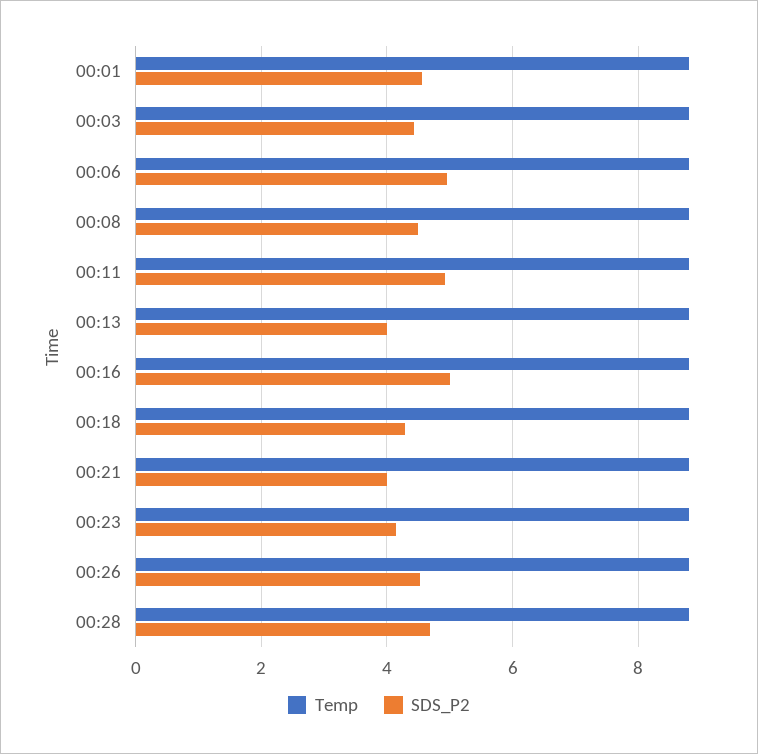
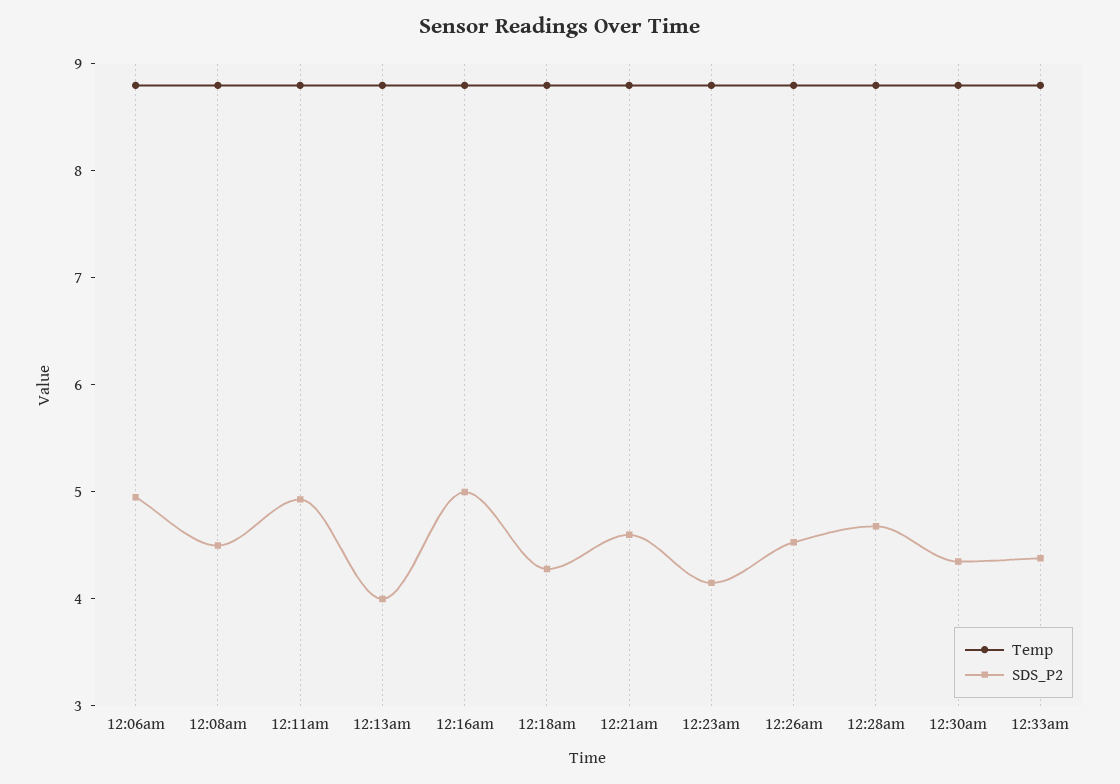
Temp, 00:01: 8.8 -> none
SDS_P2, 00:01: 4.6 -> none
Temp, 00:03: 8.8 -> none
SDS_P2, 00:03: 4.4 -> none
SDS_P2, 00:21: 4 -> 4.6
Temp, 12:30am: none -> 8.8
SDS_P2, 12:30am: none -> 4.4
Temp, 12:33am: none -> 8.8
SDS_P2, 12:33am: none -> 4.4

